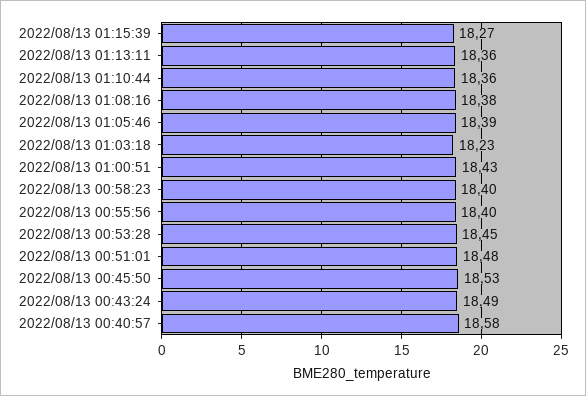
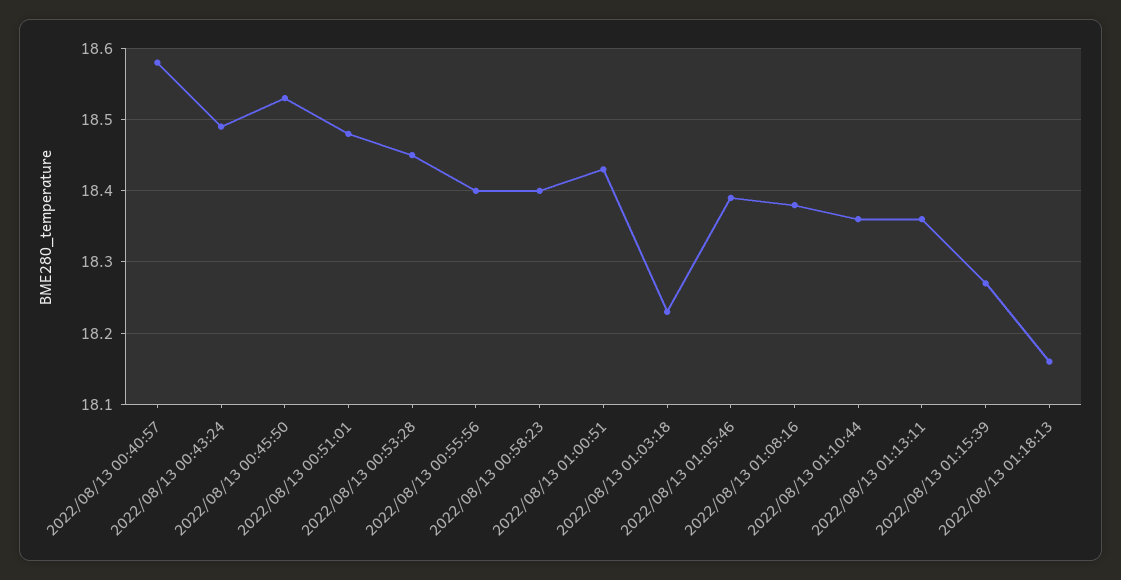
2022/08/13 01:18:13: none -> 18.16

